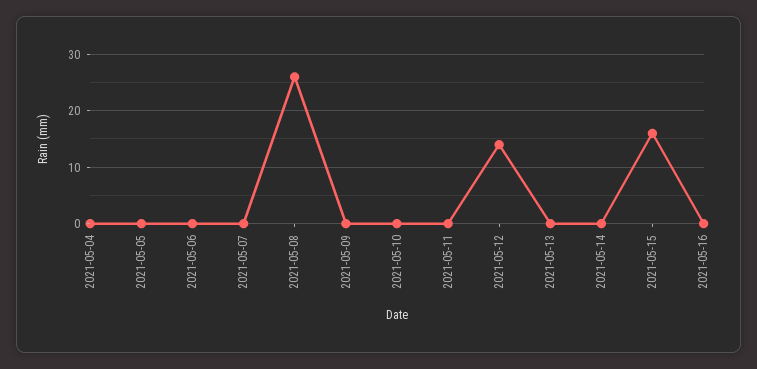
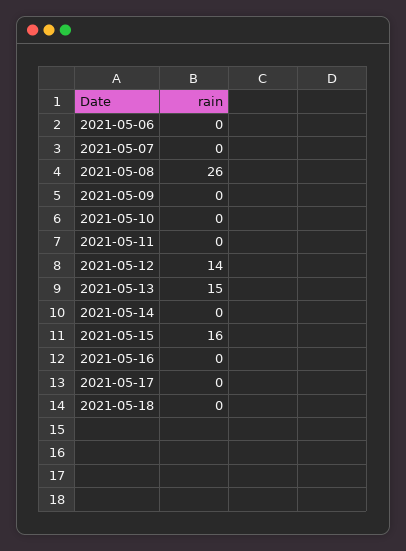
2021-05-04: 0 -> none
2021-05-05: 0 -> none
2021-05-13: 0 -> 15
2021-05-17: none -> 0
2021-05-18: none -> 0

